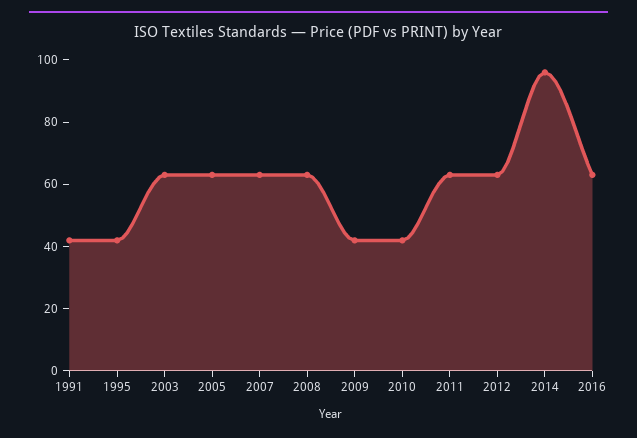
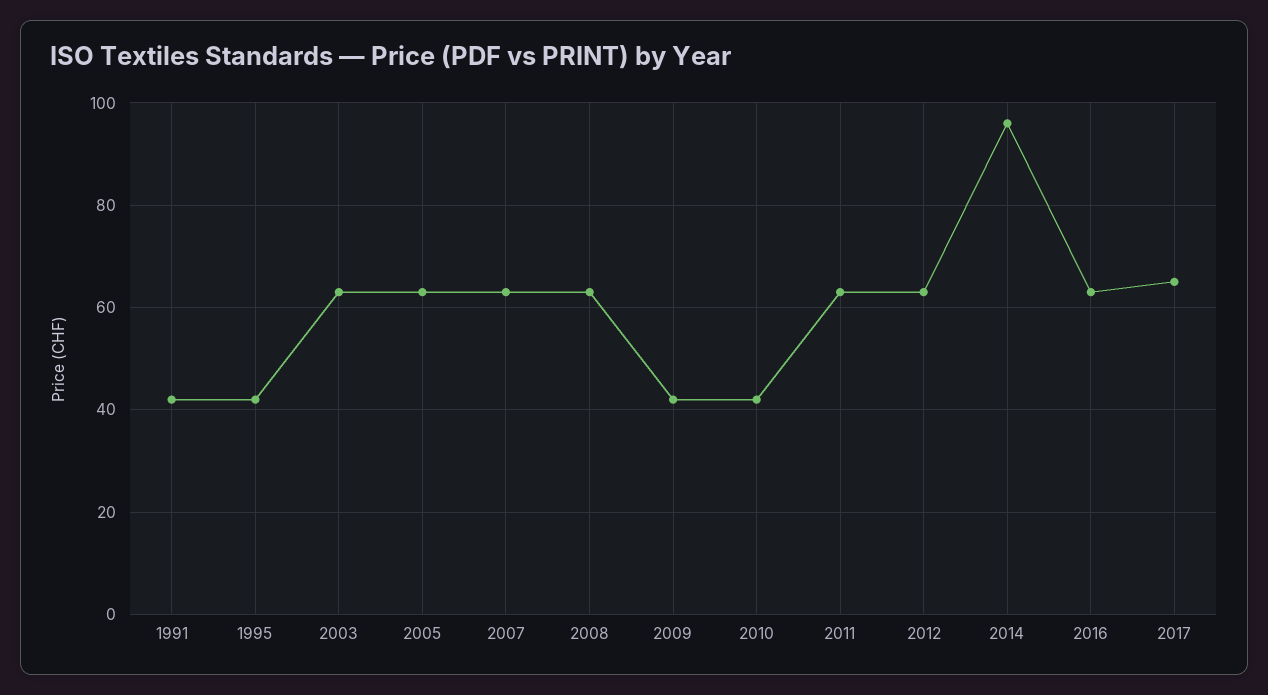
2017: none -> 65

